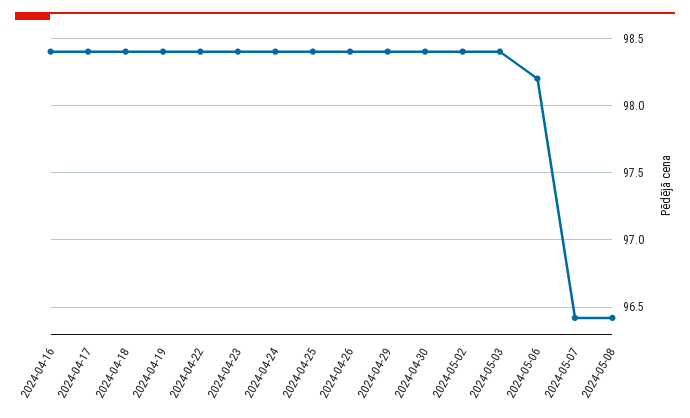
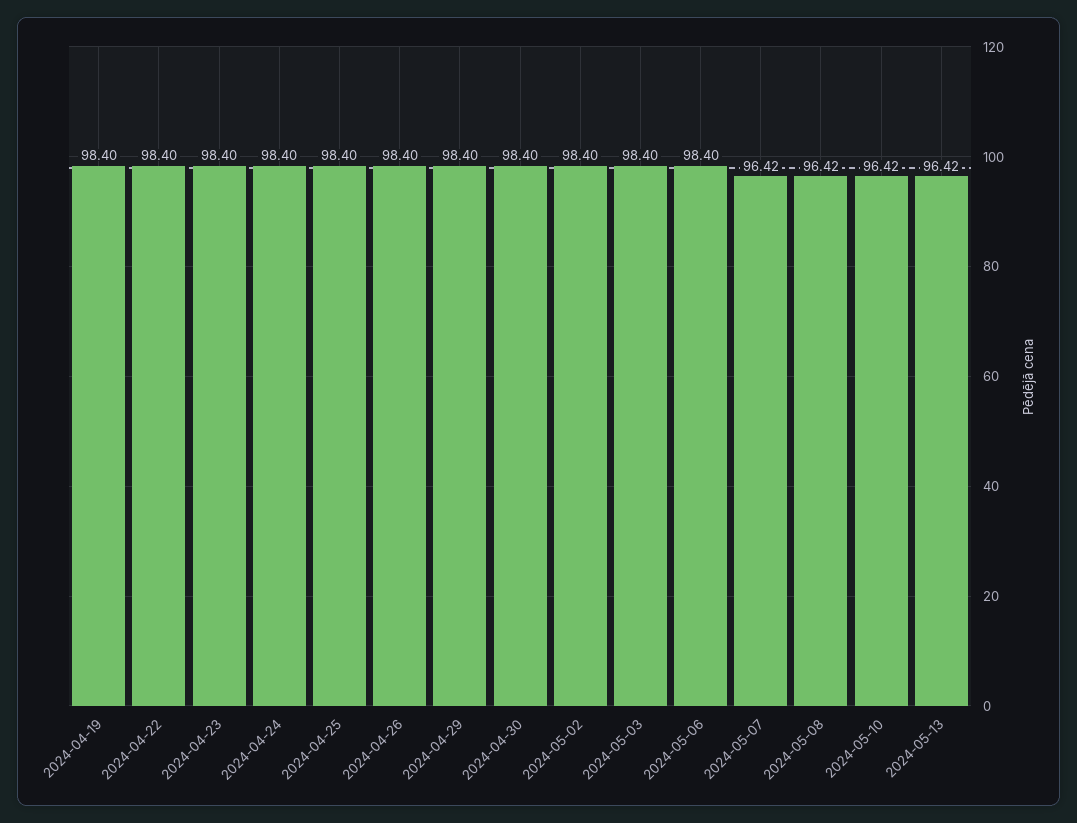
2024-04-16: 98.4 -> none
2024-04-17: 98.4 -> none
2024-04-18: 98.4 -> none
2024-05-06: 98.2 -> 98.4
2024-05-10: none -> 96.42
2024-05-13: none -> 96.42

